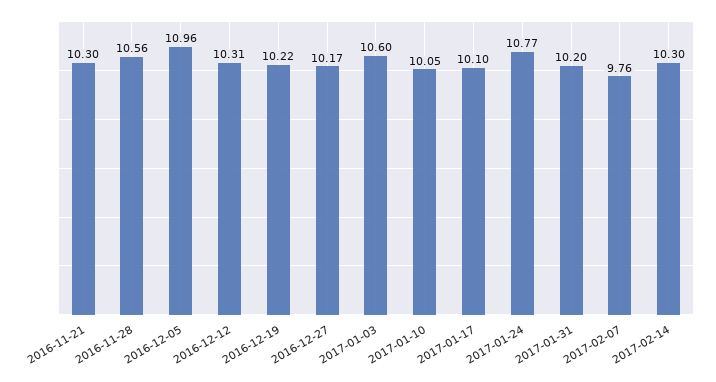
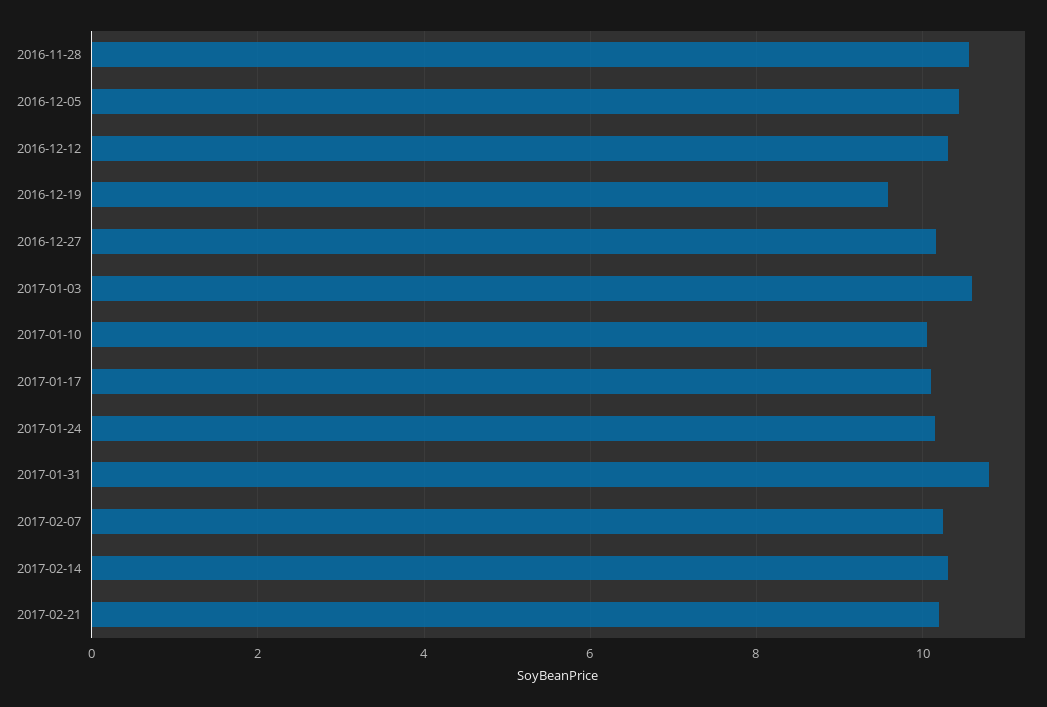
2016-11-21: 10.3 -> none
2016-12-05: 10.96 -> 10.4
2016-12-19: 10.22 -> 9.6
2017-01-24: 10.77 -> 10.2
2017-01-31: 10.2 -> 10.8
2017-02-07: 9.76 -> 10.2
2017-02-21: none -> 10.2

